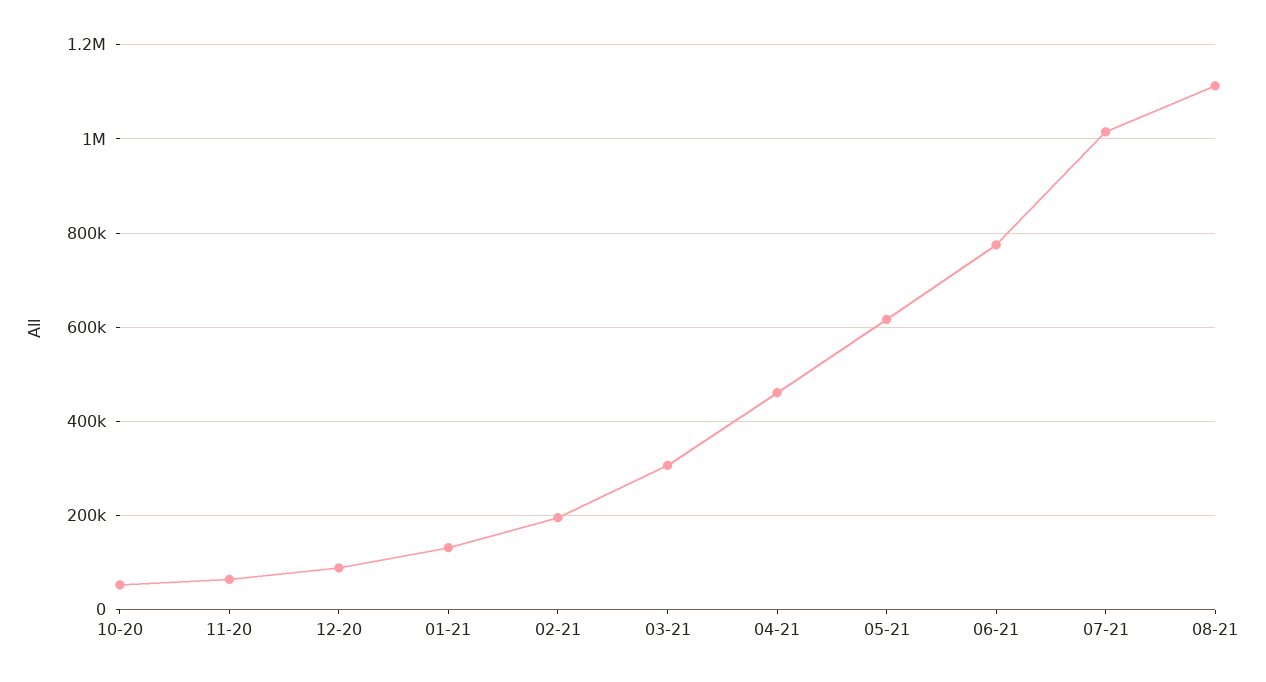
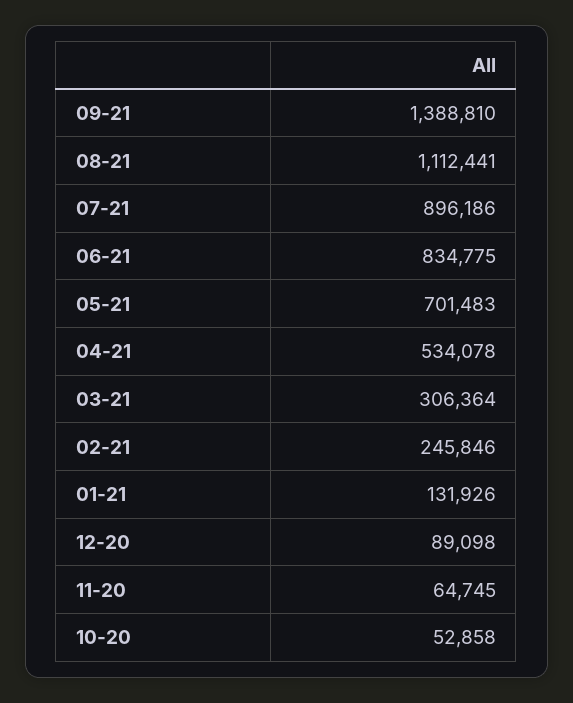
02-21: 200000 -> 245846
04-21: 460000 -> 534078
05-21: 620000 -> 701483
06-21: 780000 -> 834775
07-21: 1020000 -> 896186
09-21: none -> 1388810

